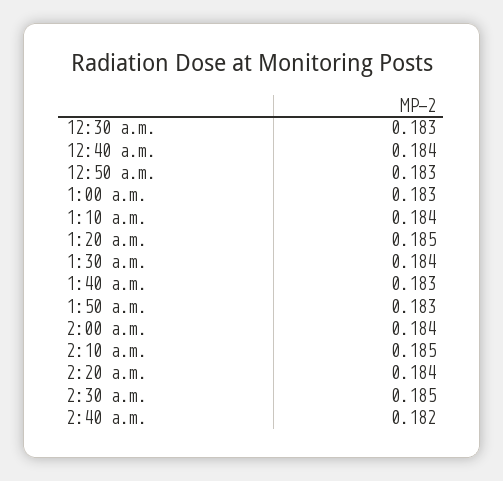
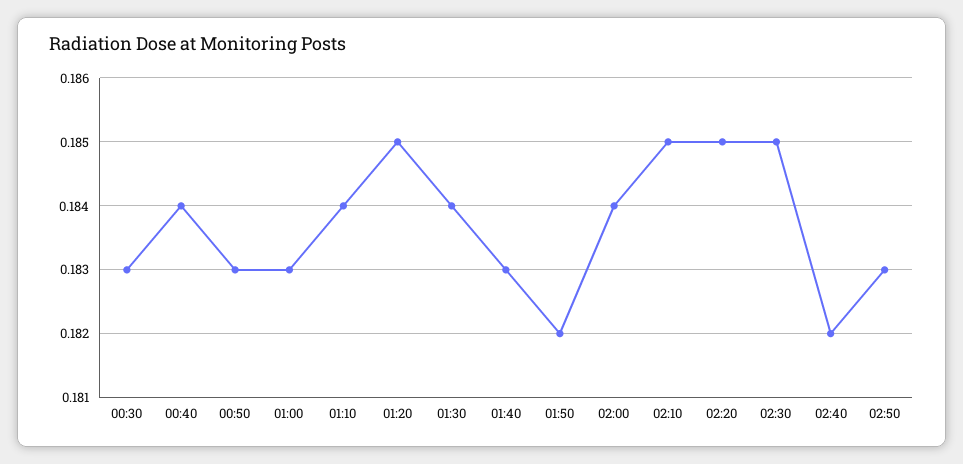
1:50 a.m.: 0.183 -> 0.182
2:20 a.m.: 0.184 -> 0.185
02:50: none -> 0.183

